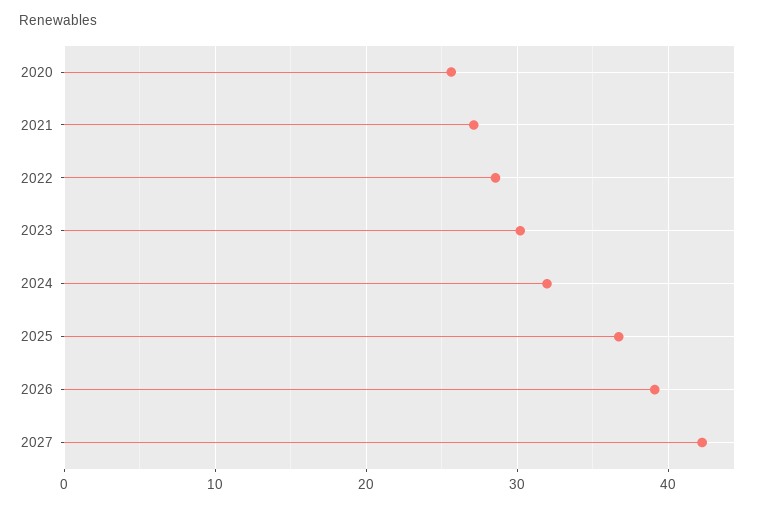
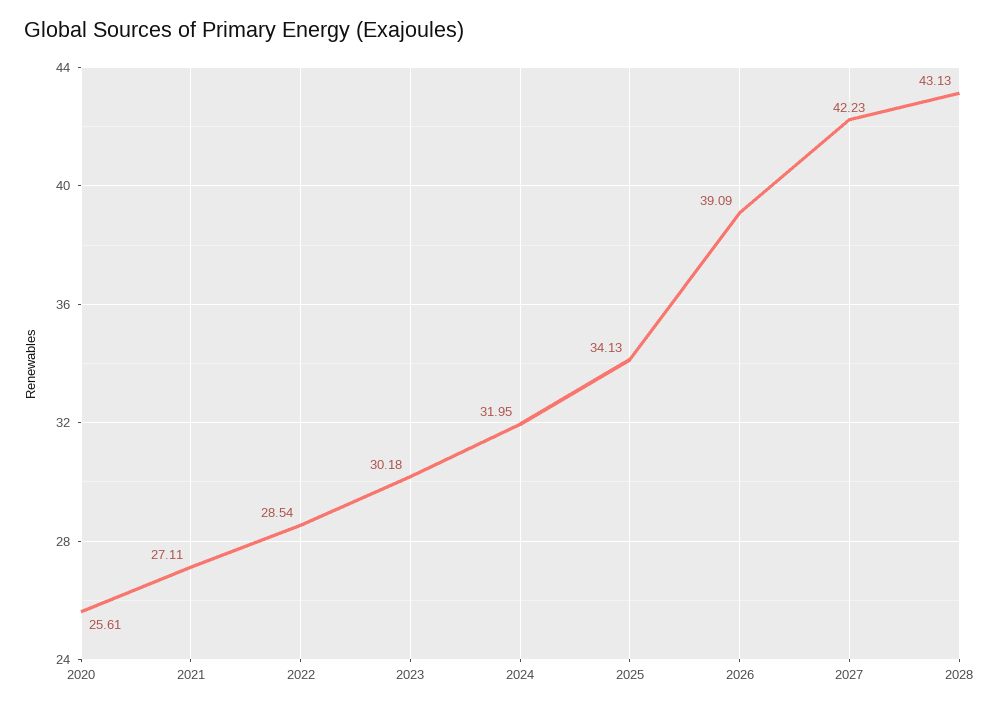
2025: 37 -> 34.13
2028: none -> 43.13

